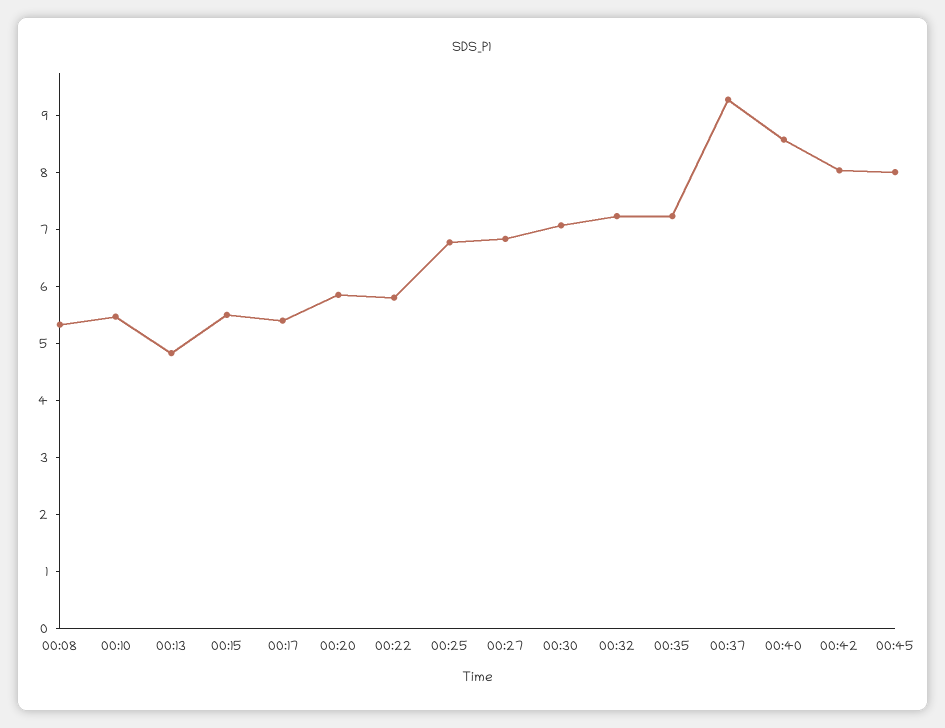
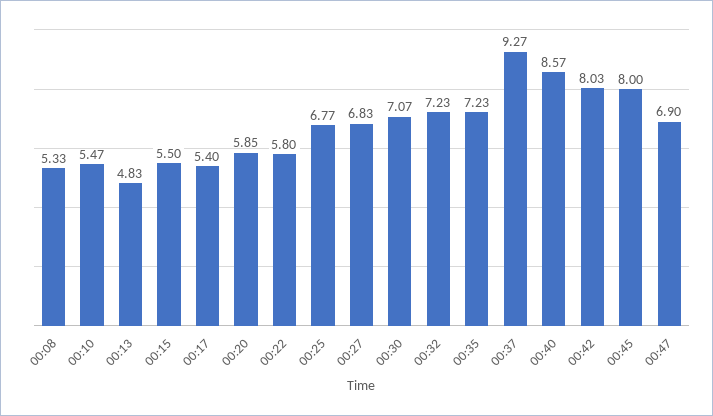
00:47: none -> 6.9

